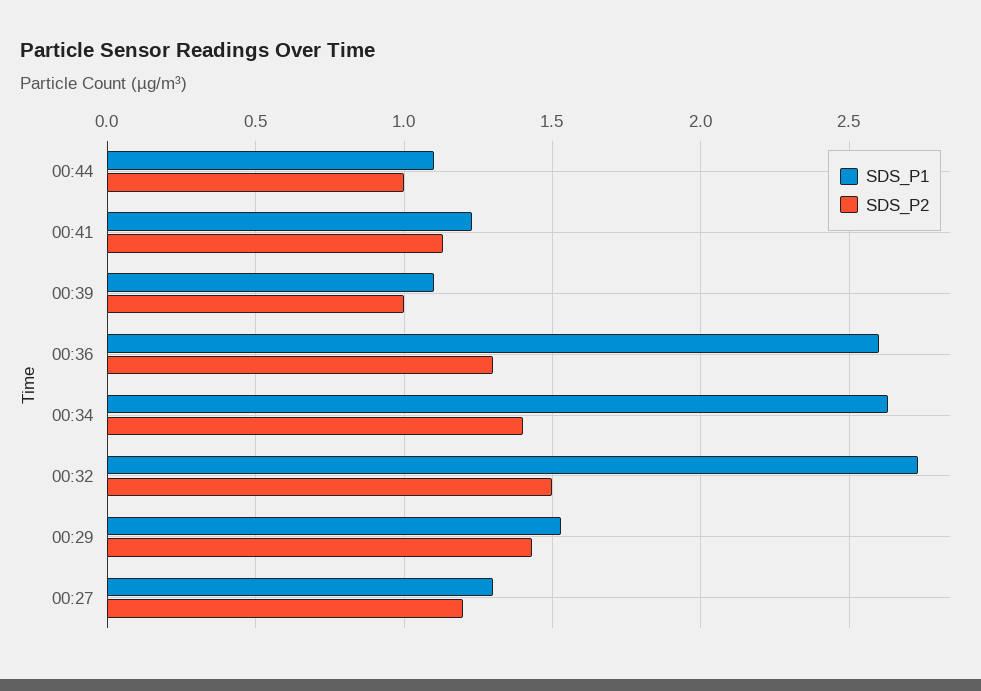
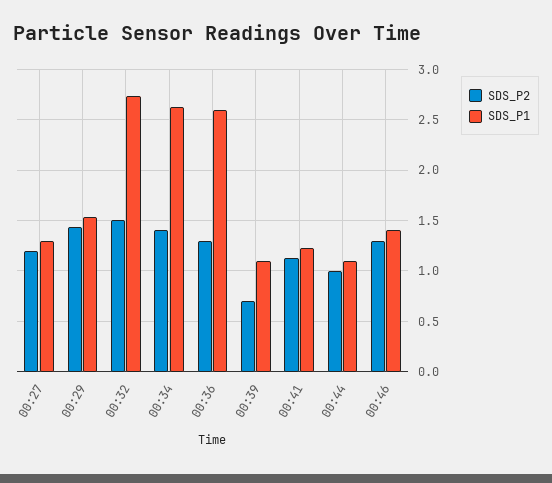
SDS_P2, 00:39: 1 -> 0.7
SDS_P2, 00:46: none -> 1.3
SDS_P1, 00:46: none -> 1.4

